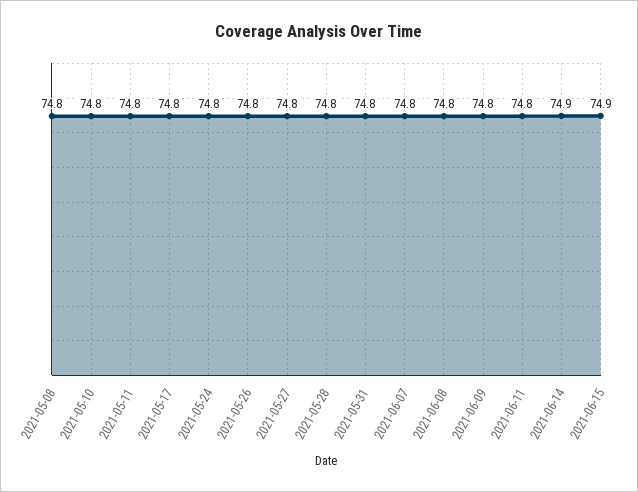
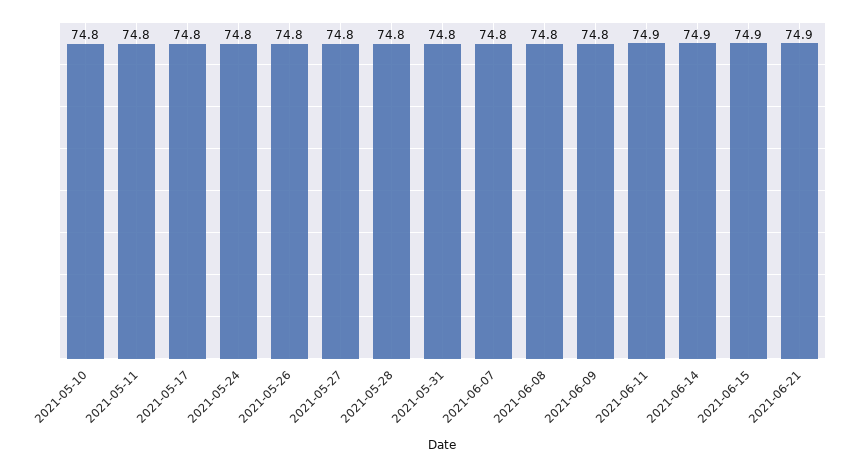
2021-05-08: 74.8 -> none
2021-06-11: 74.8 -> 74.9
2021-06-21: none -> 74.9

